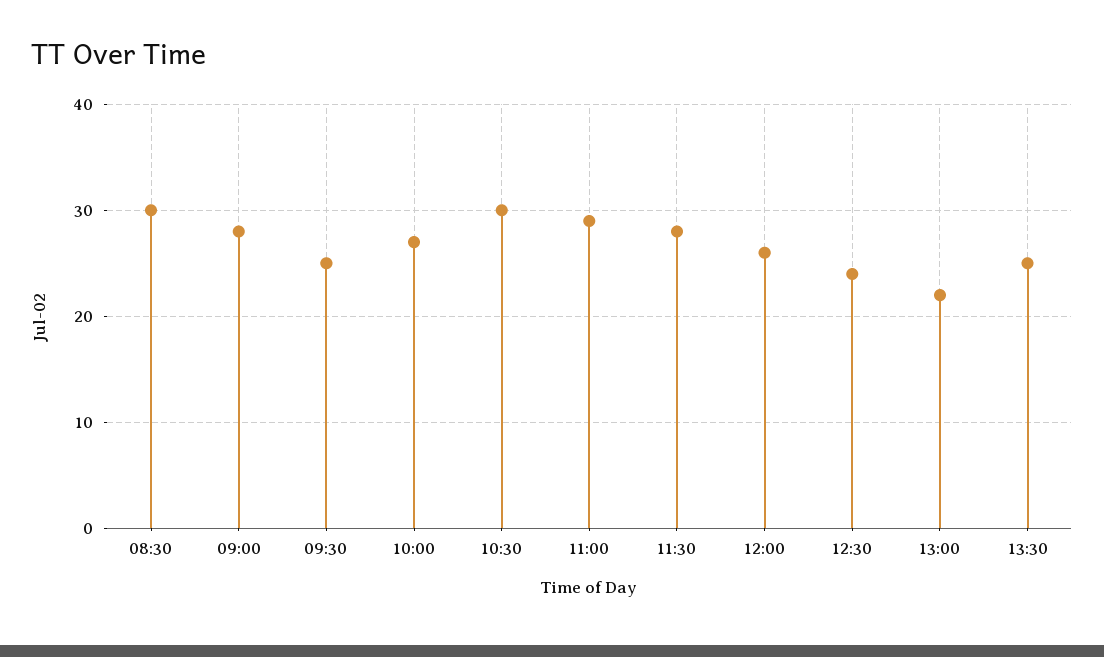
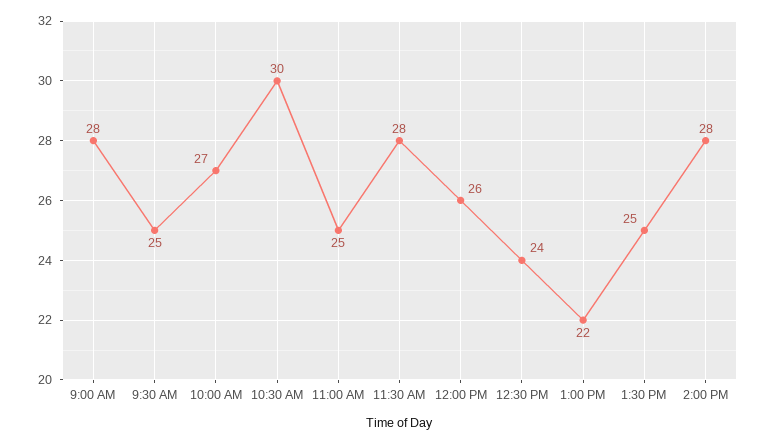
08:30: 30 -> none
11:00: 29 -> 25
2:00 PM: none -> 28

